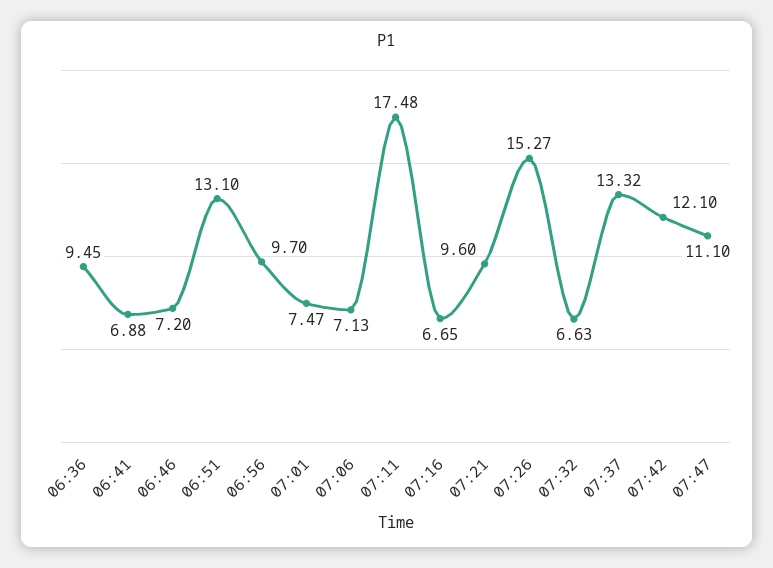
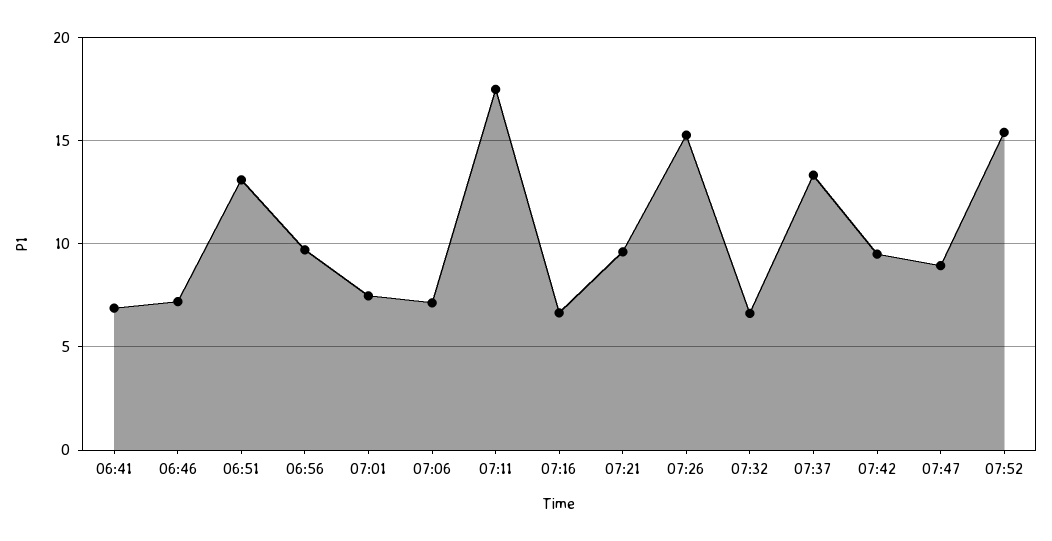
06:36: 9.45 -> none
07:42: 12.1 -> 9.5
07:47: 11.1 -> 9
07:52: none -> 15.5

